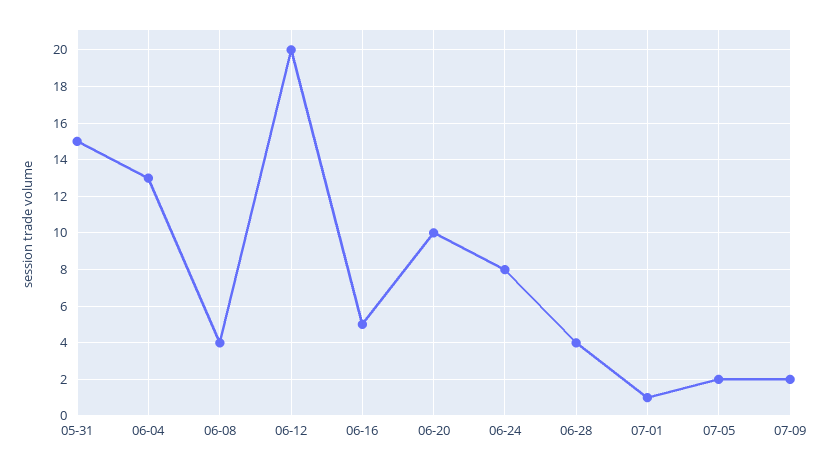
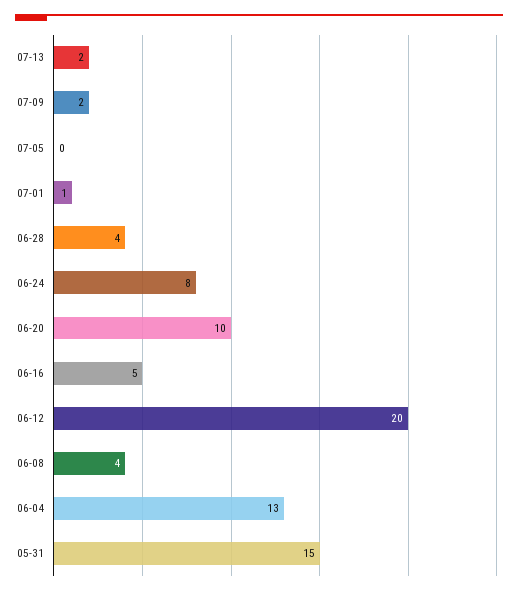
07-05: 2 -> 0
07-13: none -> 2

